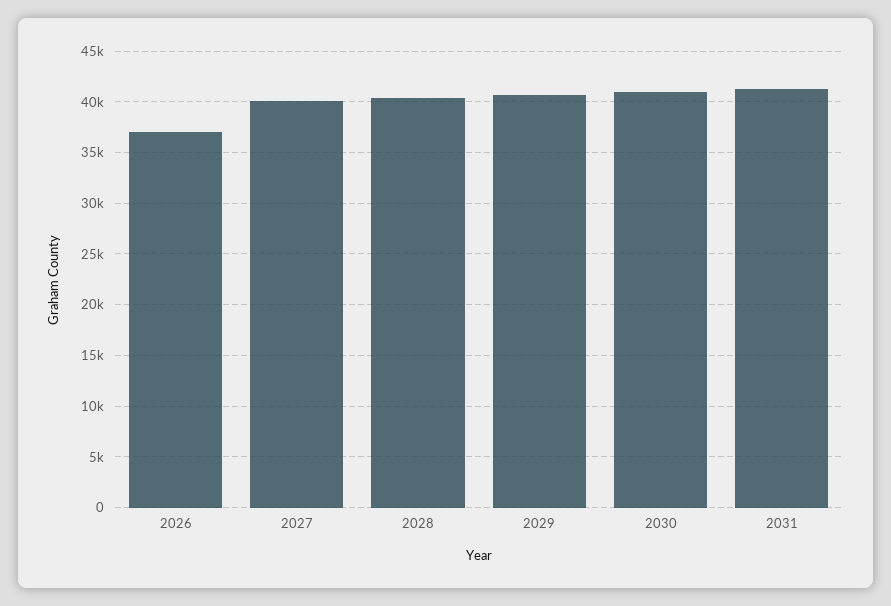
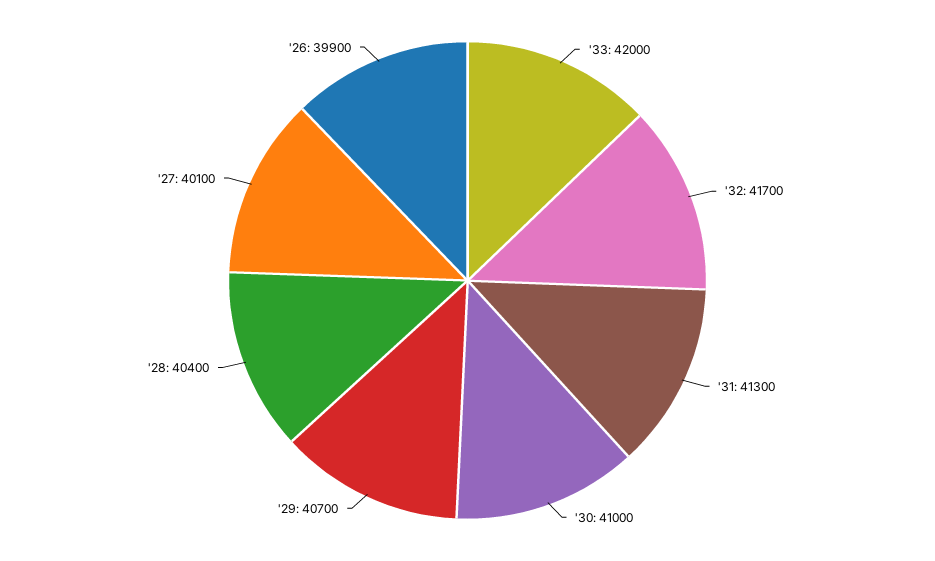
2026: 37000 -> 39900
'33: none -> 42000
'32: none -> 41700

